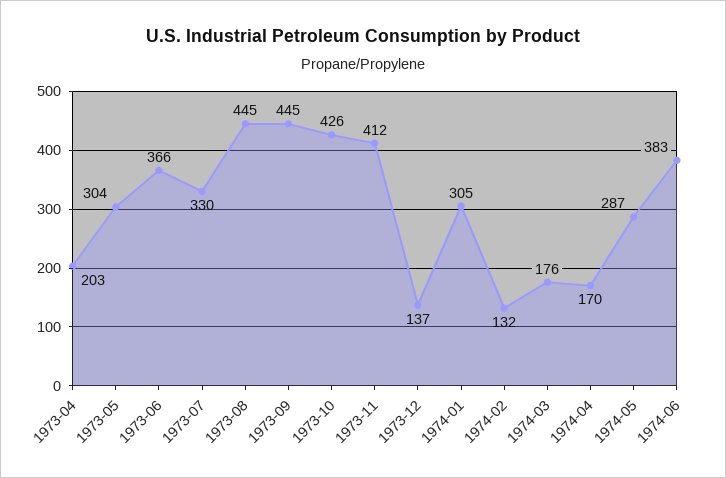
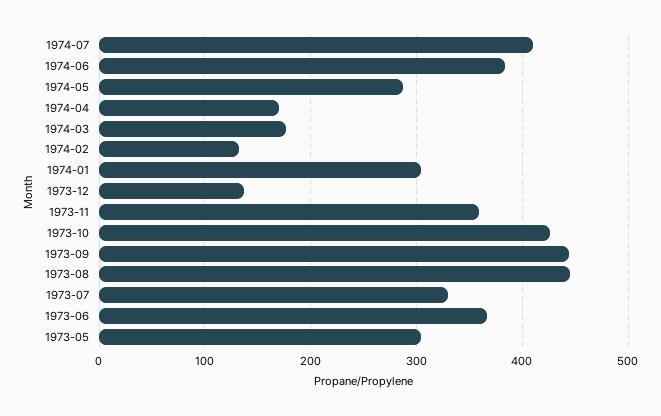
1973-04: 203 -> none
1973-11: 412 -> 360
1974-07: none -> 410

